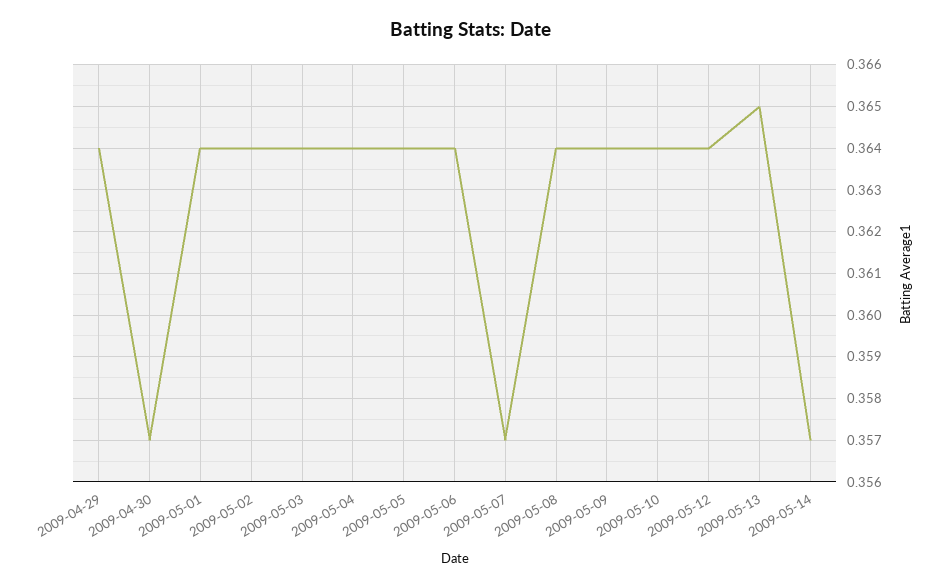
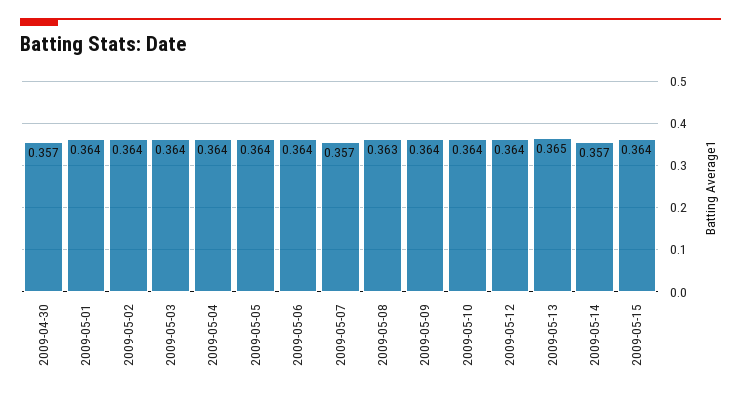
2009-04-29: 0.364 -> none
2009-05-08: 0.364 -> 0.363
2009-05-15: none -> 0.364

